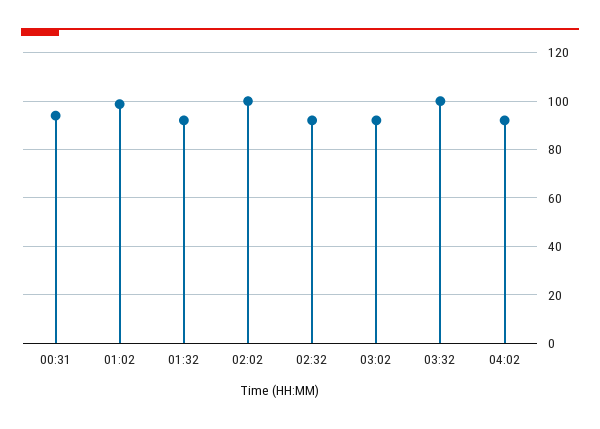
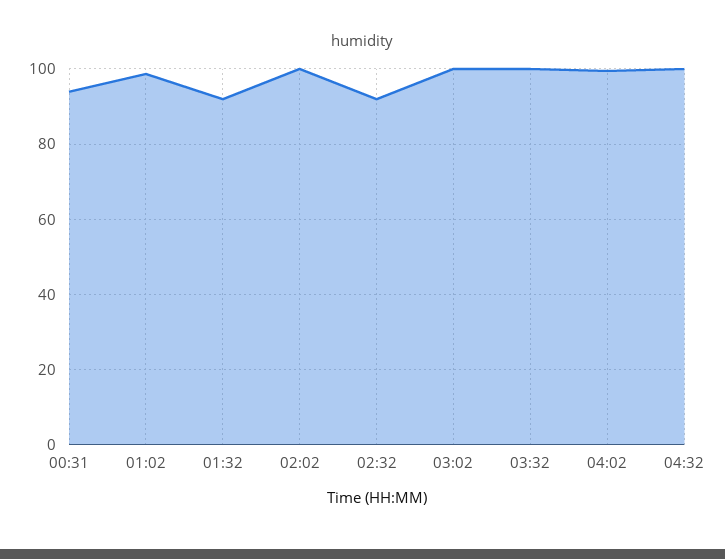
03:02: 92.5 -> 100
04:02: 92.5 -> 100
04:32: none -> 100

